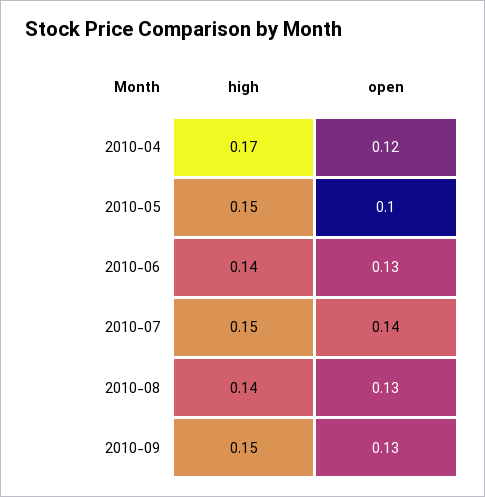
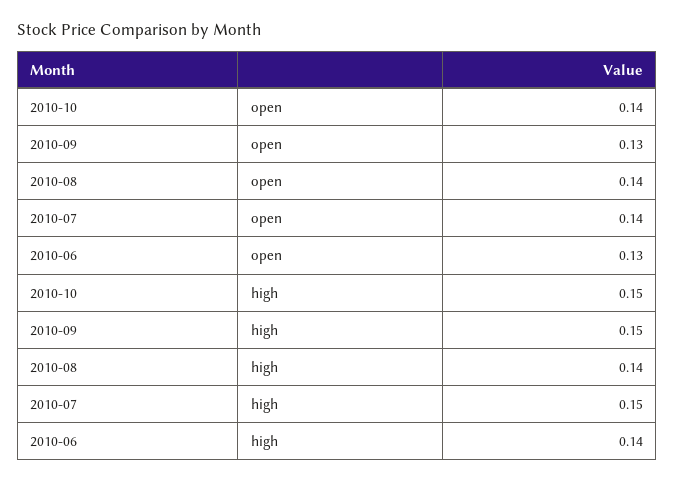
high, 2010-04: 0.17 -> none
open, 2010-04: 0.12 -> none
high, 2010-05: 0.15 -> none
open, 2010-05: 0.1 -> none
open, 2010-08: 0.13 -> 0.14
open, 2010-10: none -> 0.14
high, 2010-10: none -> 0.15

